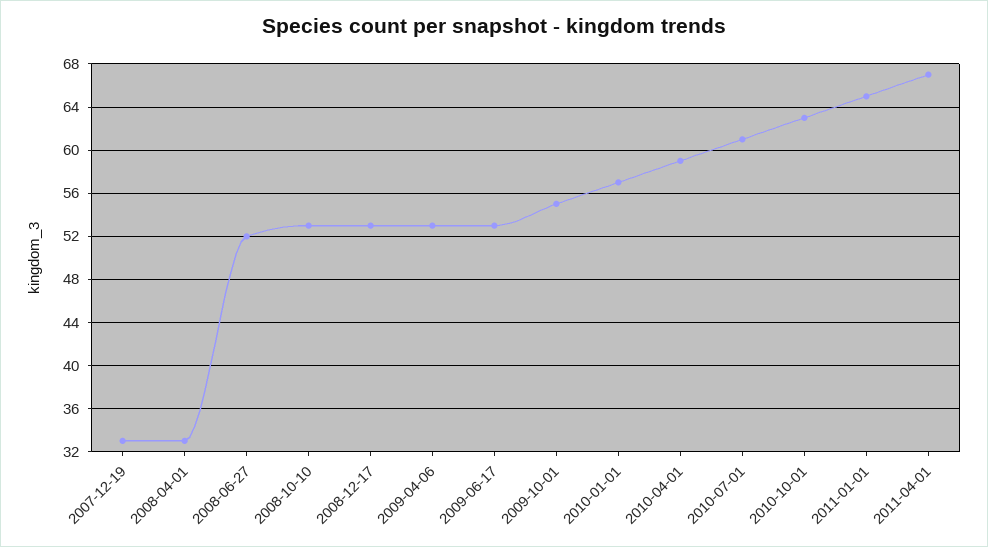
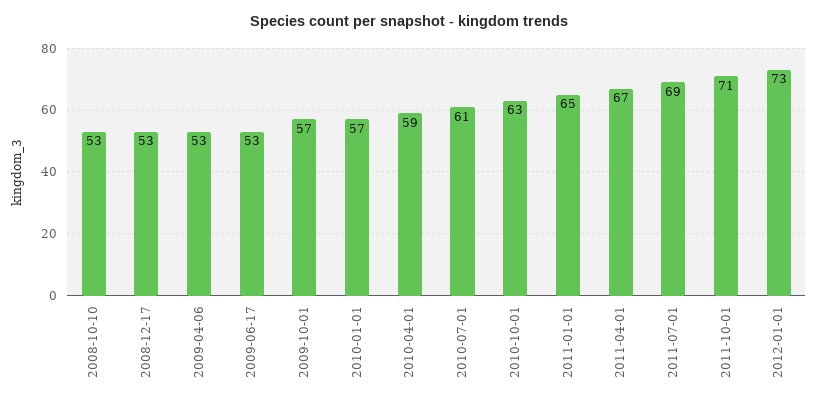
2007-12-19: 33 -> none
2008-04-01: 33 -> none
2008-06-27: 52 -> none
2009-10-01: 55 -> 57
2011-07-01: none -> 69
2011-10-01: none -> 71
2012-01-01: none -> 73

